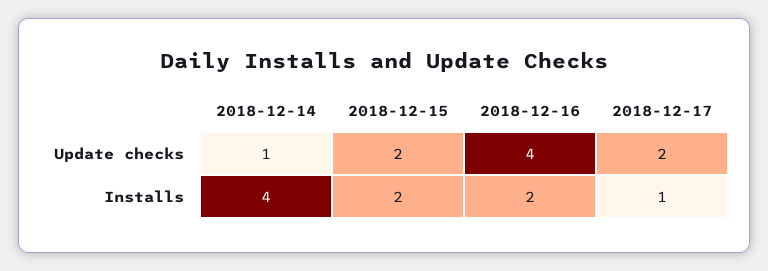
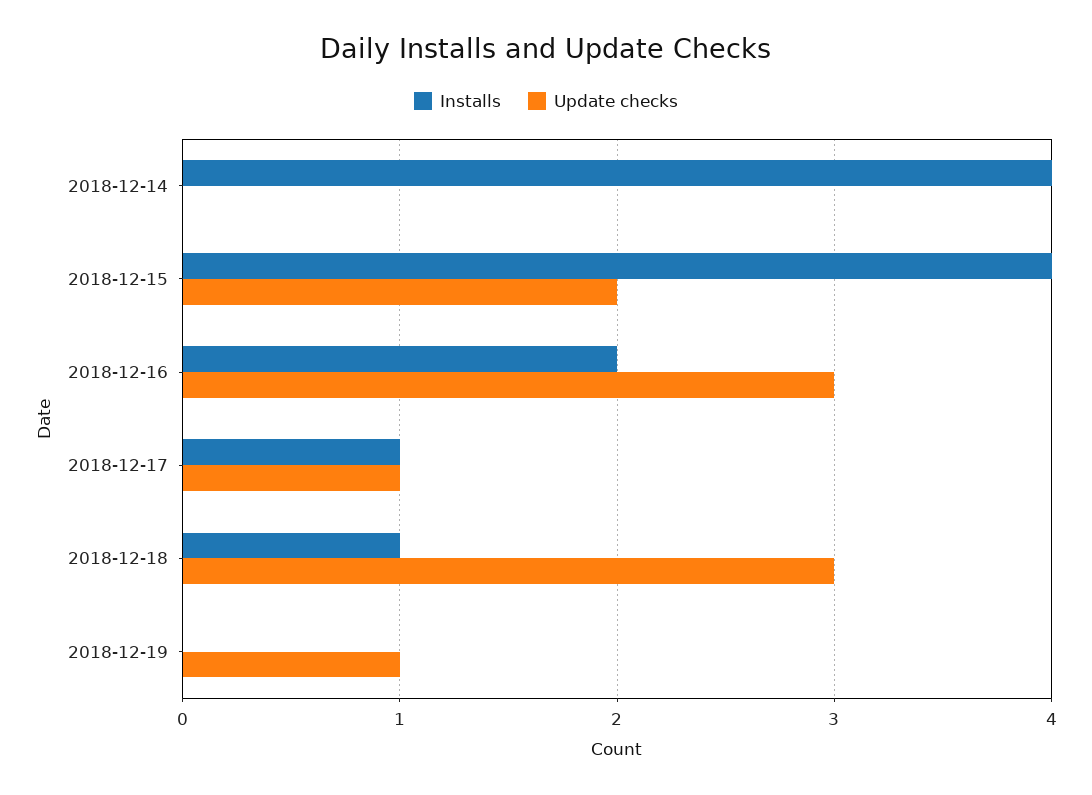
Update checks, 2018-12-14: 1 -> 0
Update checks, 2018-12-16: 4 -> 3
Update checks, 2018-12-17: 2 -> 1
Installs, 2018-12-15: 2 -> 4
Installs, 2018-12-18: none -> 1
Update checks, 2018-12-18: none -> 3
Installs, 2018-12-19: none -> 0
Update checks, 2018-12-19: none -> 1

